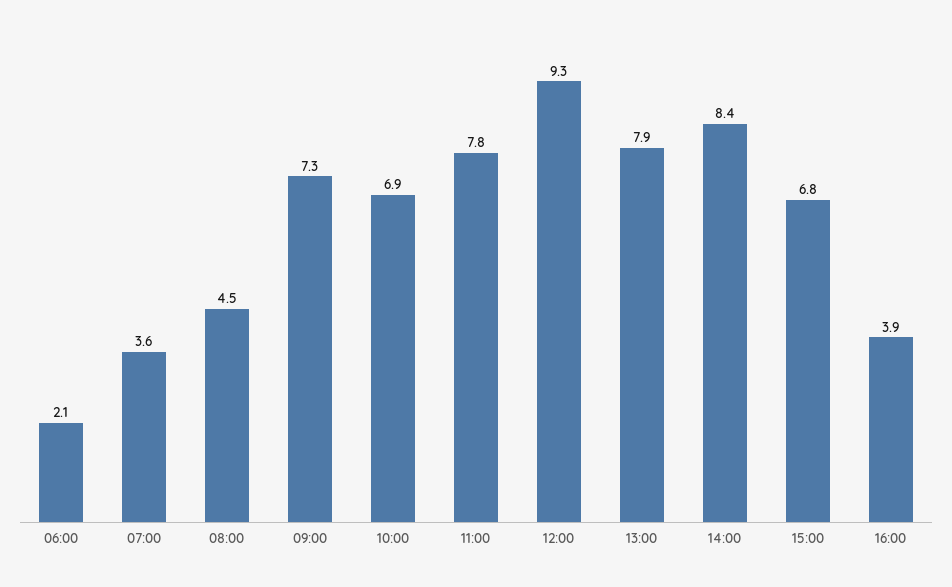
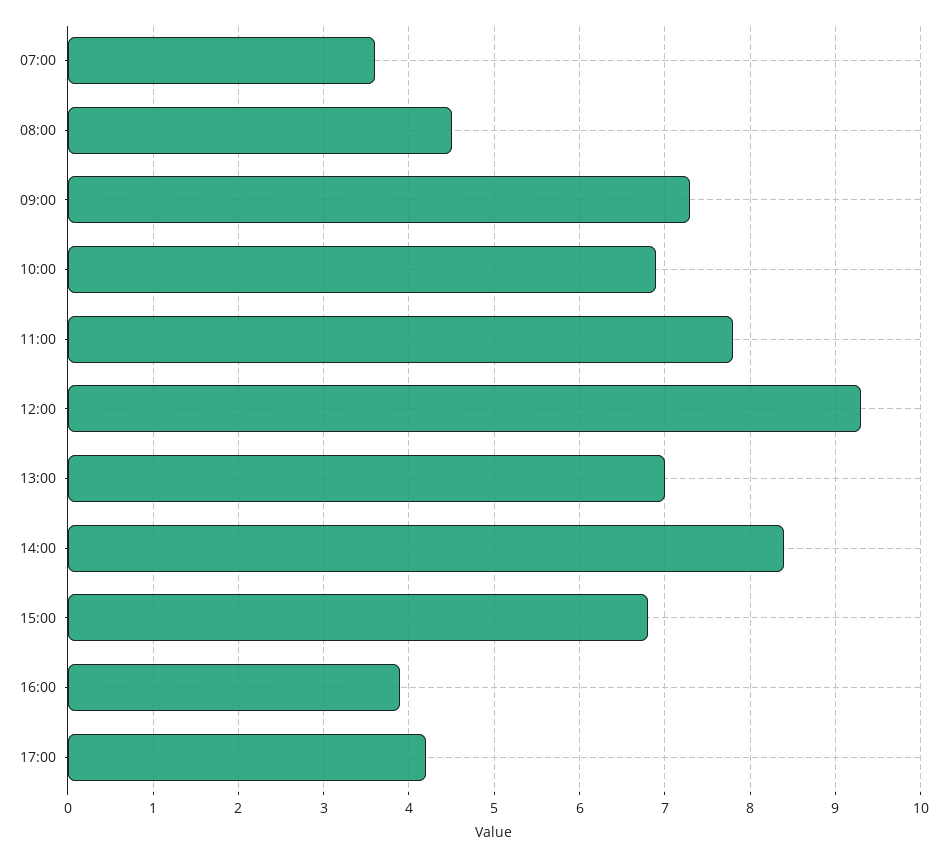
06:00: 2.1 -> none
13:00: 7.9 -> 7
17:00: none -> 4.2

